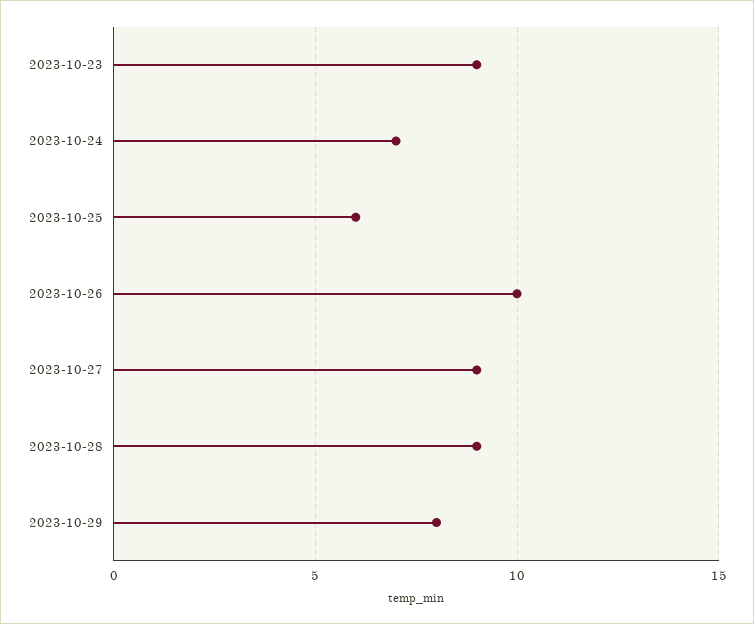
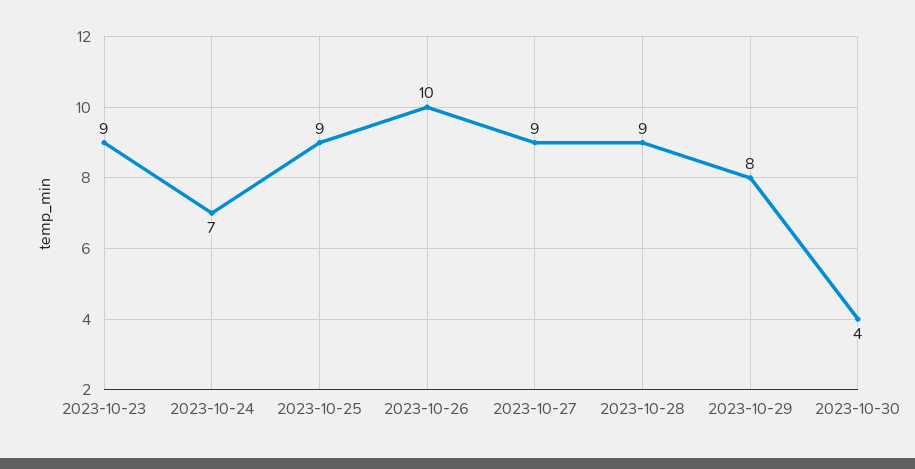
2023-10-25: 6 -> 9
2023-10-30: none -> 4

